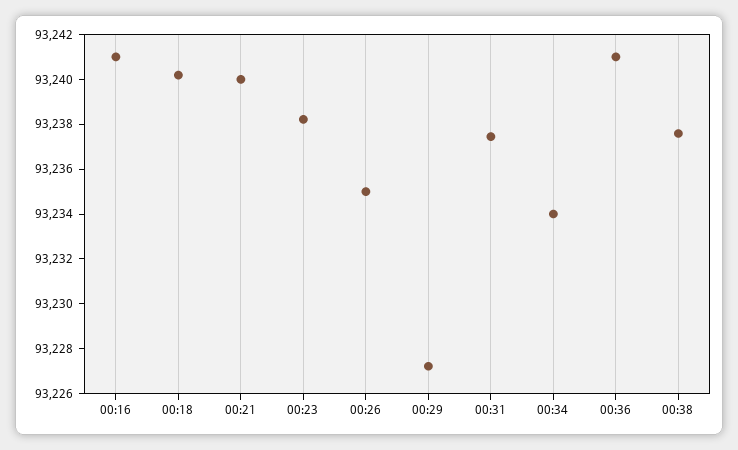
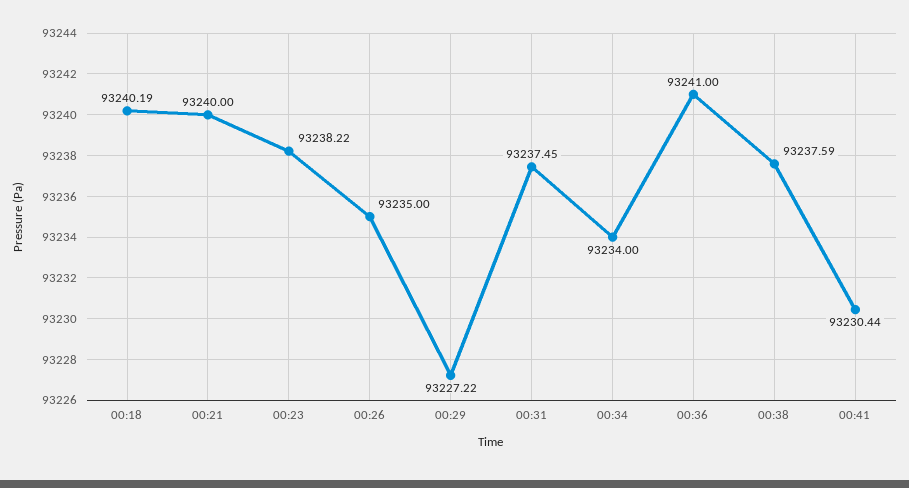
00:16: 93241 -> none
00:41: none -> 93230.44

